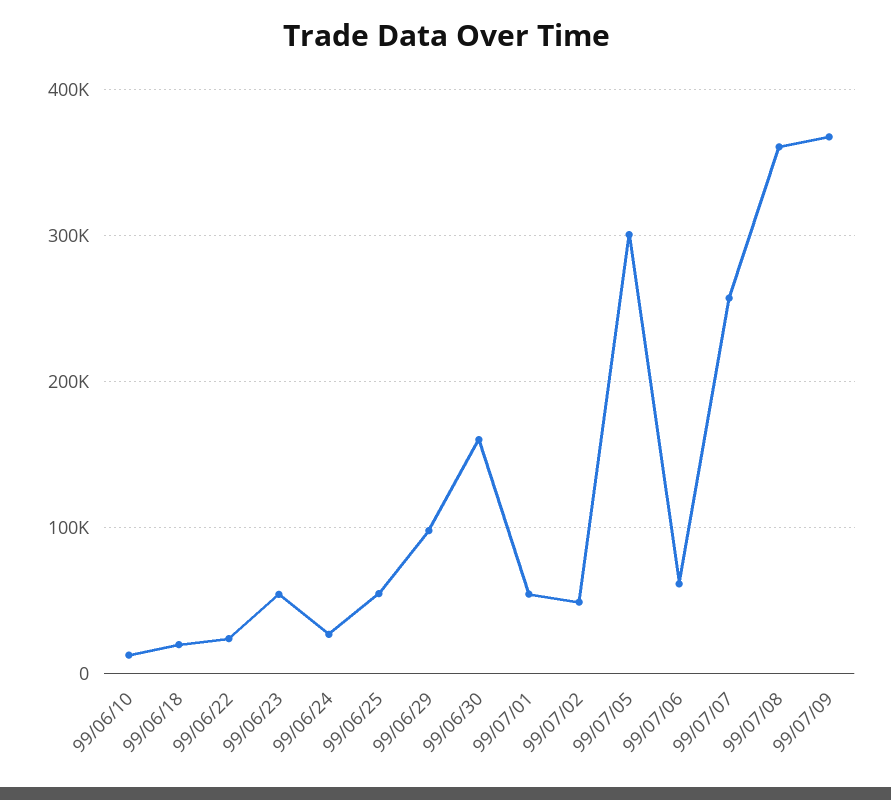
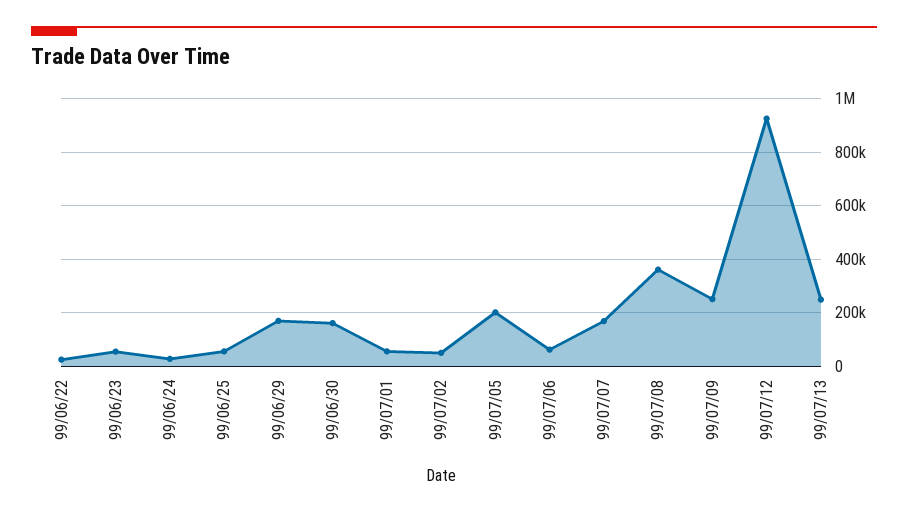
99/06/10: 10000 -> none
99/06/18: 20000 -> none
99/06/29: 100000 -> 175000
99/07/05: 300000 -> 200000
99/07/07: 260000 -> 175000
99/07/09: 370000 -> 250000
99/07/12: none -> 925000
99/07/13: none -> 250000

